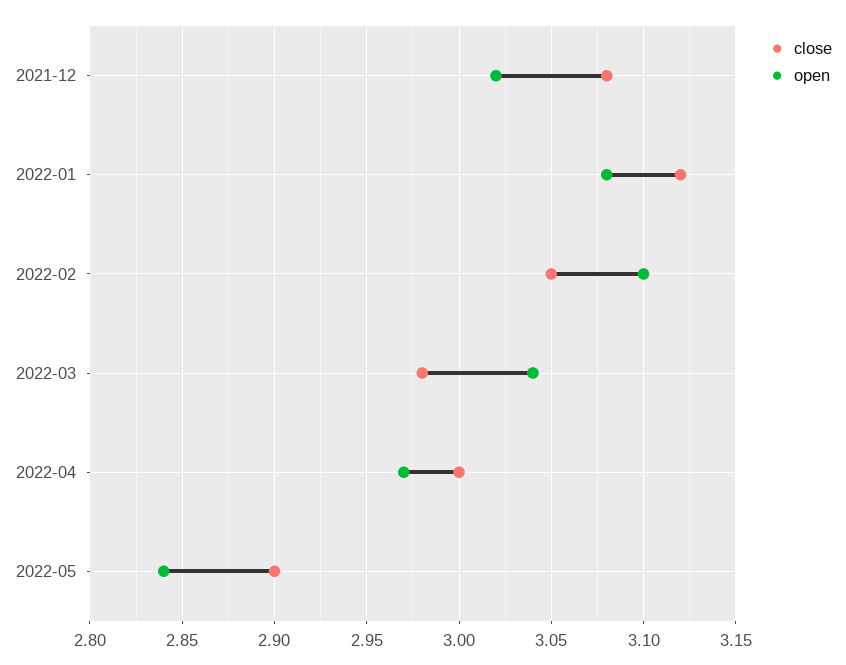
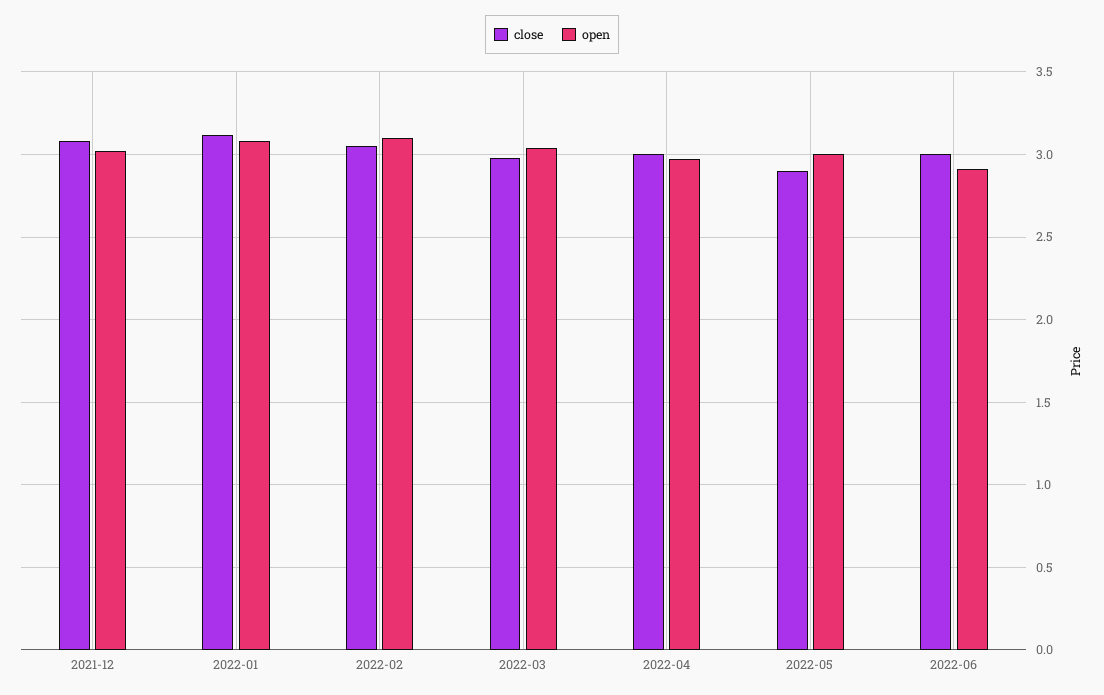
open, 2022-05: 2.84 -> 3
close, 2022-06: none -> 3
open, 2022-06: none -> 2.9

